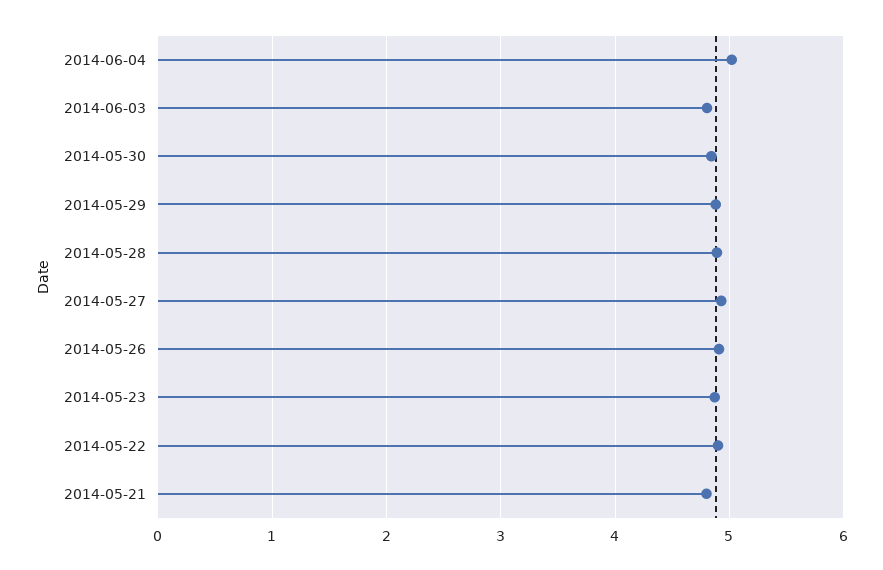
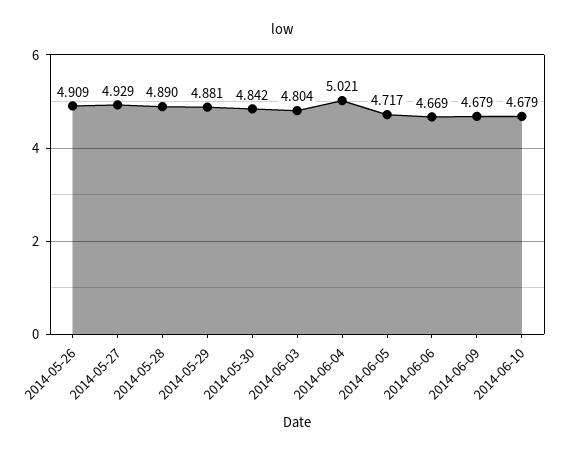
2014-05-23: 4.9 -> none
2014-05-22: 4.9 -> none
2014-05-21: 4.8 -> none
2014-06-05: none -> 4.717
2014-06-06: none -> 4.669
2014-06-09: none -> 4.679
2014-06-10: none -> 4.679

